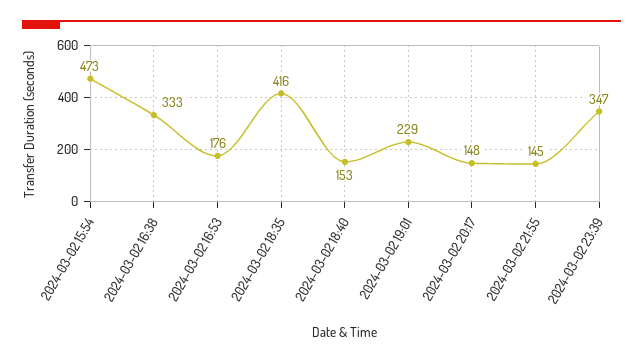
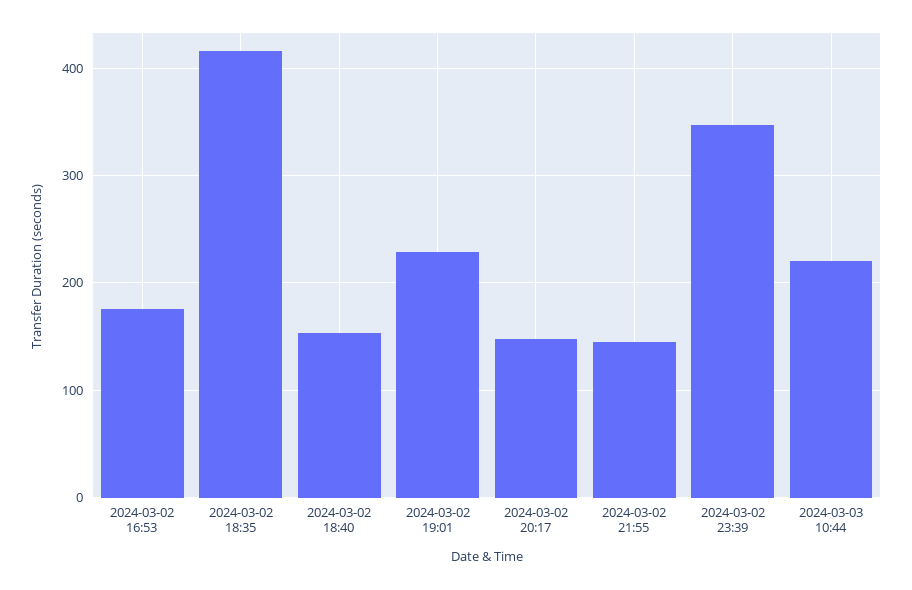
2024-03-02 15:54: 473 -> none
2024-03-02 16:38: 333 -> none
2024-03-03 10:44: none -> 220

